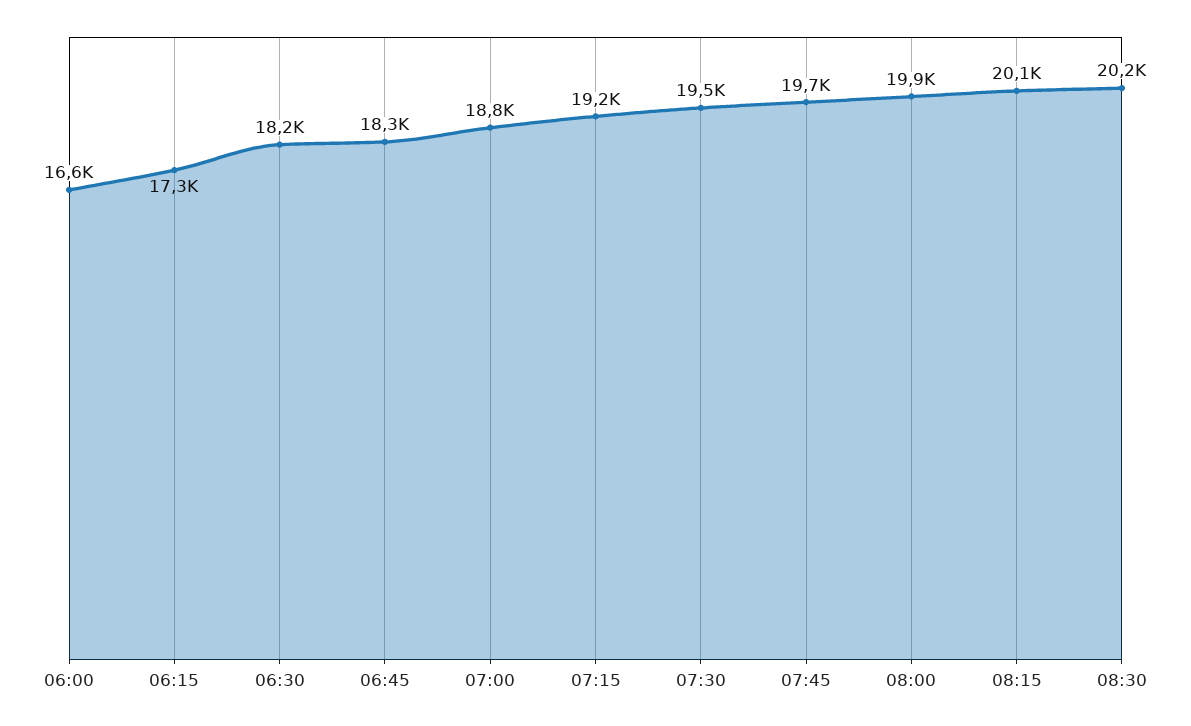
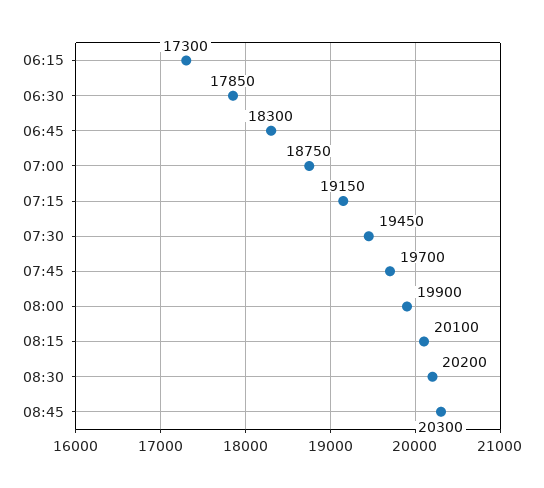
06:00: 16600 -> none
06:30: 18200 -> 17850
08:45: none -> 20300

